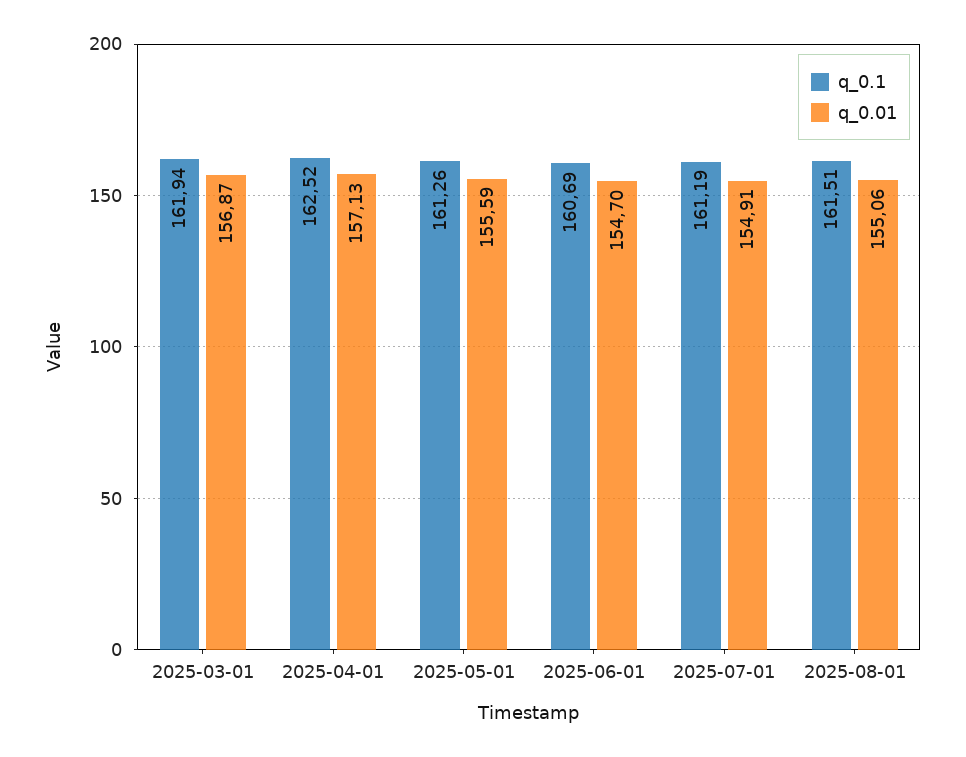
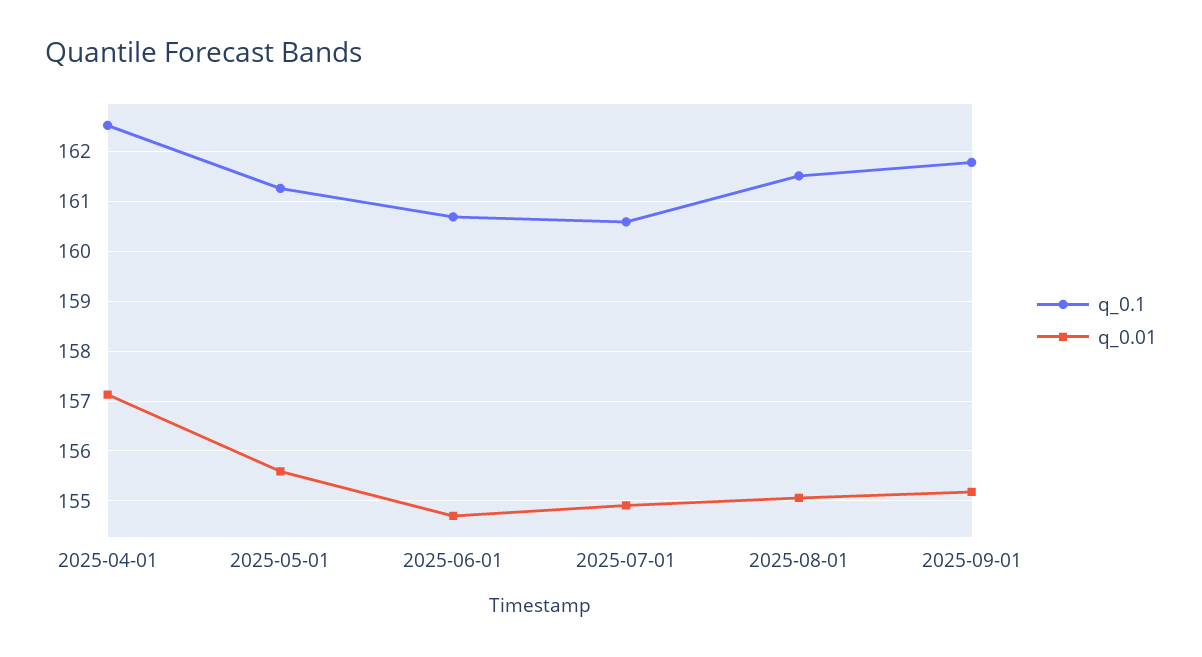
q_0.1, 2025-03-01: 161.94 -> none
q_0.01, 2025-03-01: 156.87 -> none
q_0.1, 2025-07-01: 161.19 -> 160.6
q_0.1, 2025-09-01: none -> 161.8
q_0.01, 2025-09-01: none -> 155.2

